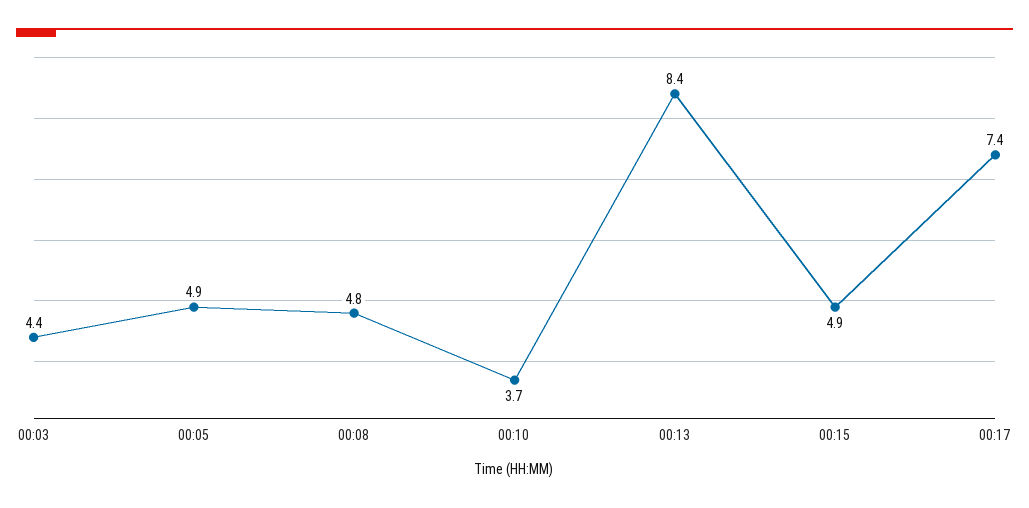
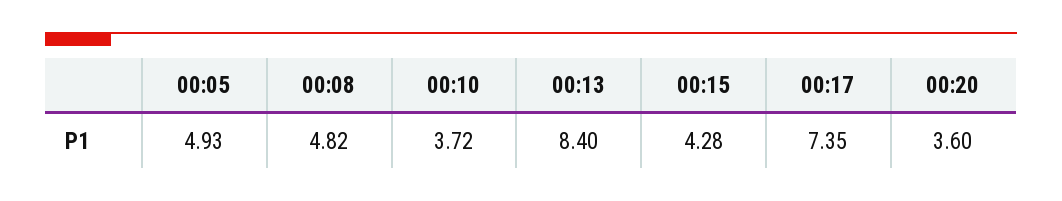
00:03: 4.4 -> none
00:15: 4.9 -> 4.28
00:20: none -> 3.6

